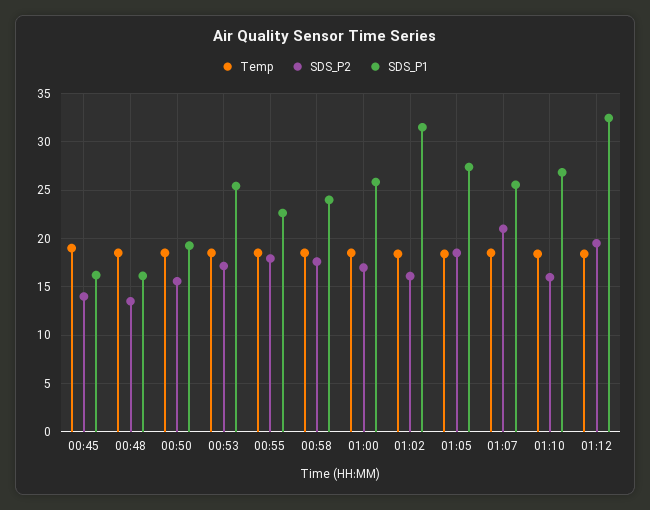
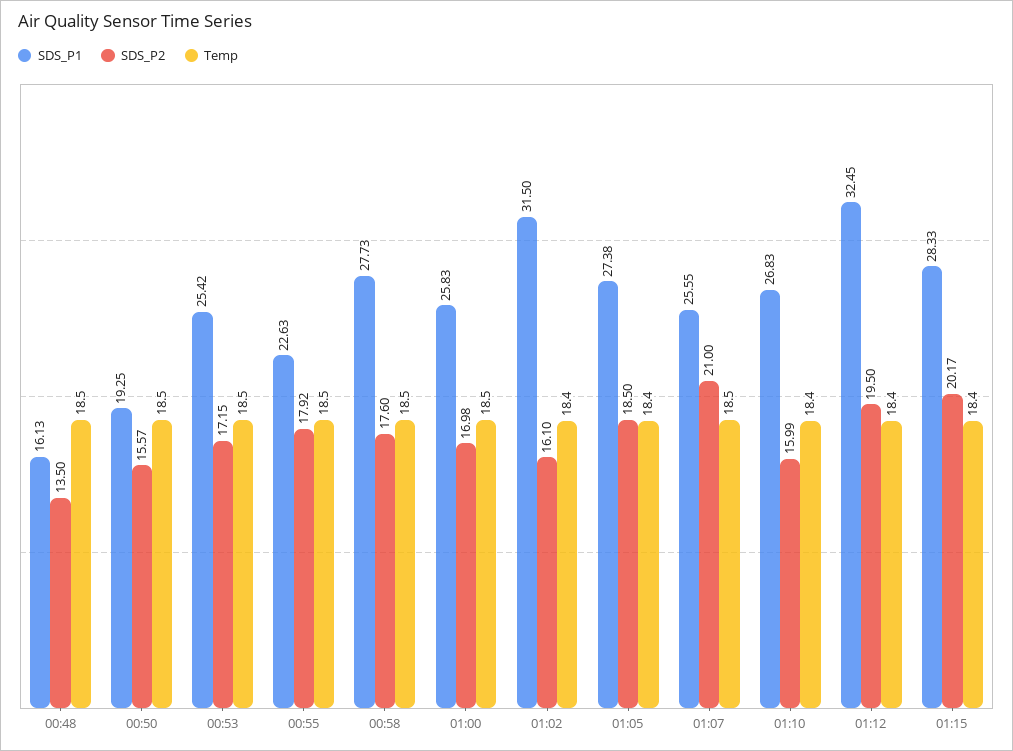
Temp, 00:45: 19 -> none
SDS_P2, 00:45: 14 -> none
SDS_P1, 00:45: 16 -> none
SDS_P1, 00:58: 24 -> 27.73
SDS_P1, 01:15: none -> 28.33
SDS_P2, 01:15: none -> 20.17
Temp, 01:15: none -> 18.4

